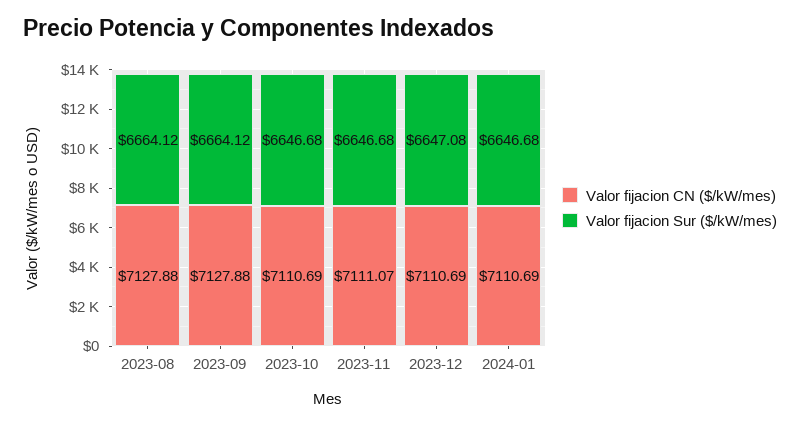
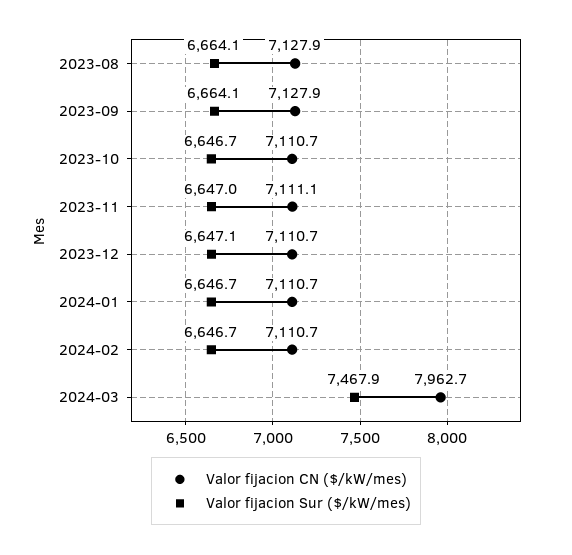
Valor fijacion Sur ($/kW/mes), 2023-11: 6646.68 -> 6647
Valor fijacion CN ($/kW/mes), 2024-02: none -> 7110.7
Valor fijacion Sur ($/kW/mes), 2024-02: none -> 6646.7
Valor fijacion CN ($/kW/mes), 2024-03: none -> 7962.7
Valor fijacion Sur ($/kW/mes), 2024-03: none -> 7467.9

